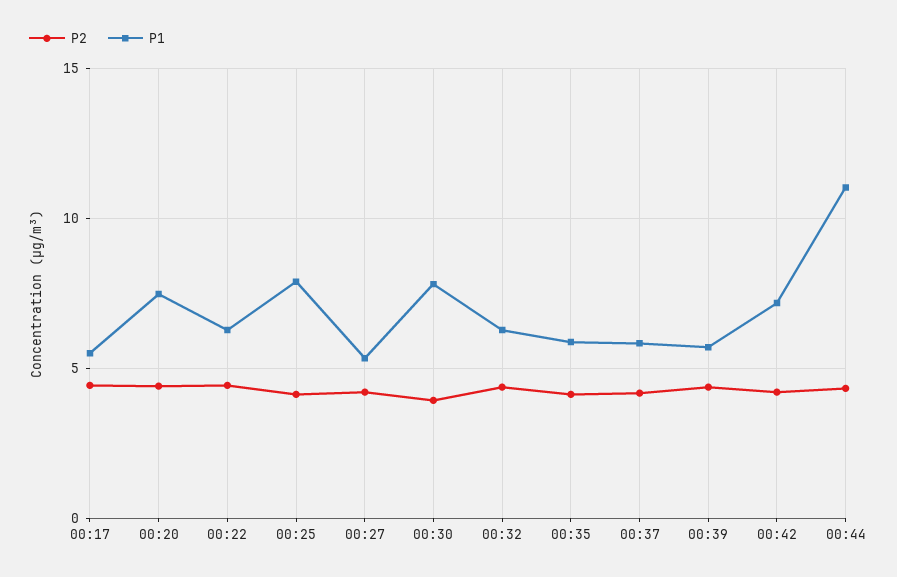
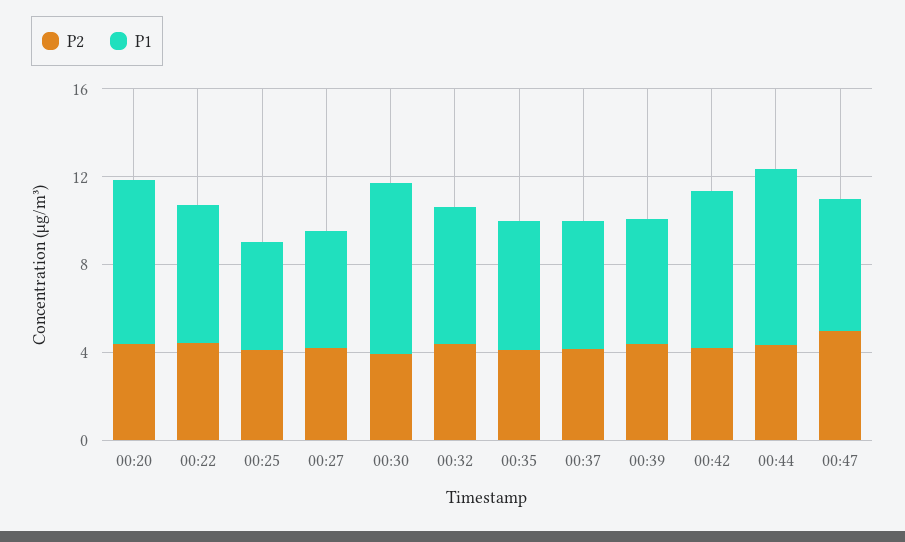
P2, 00:17: 4.5 -> none
P1, 00:17: 5.5 -> none
P1, 00:25: 8 -> 5
P1, 00:44: 11 -> 8
P2, 00:47: none -> 5
P1, 00:47: none -> 6

